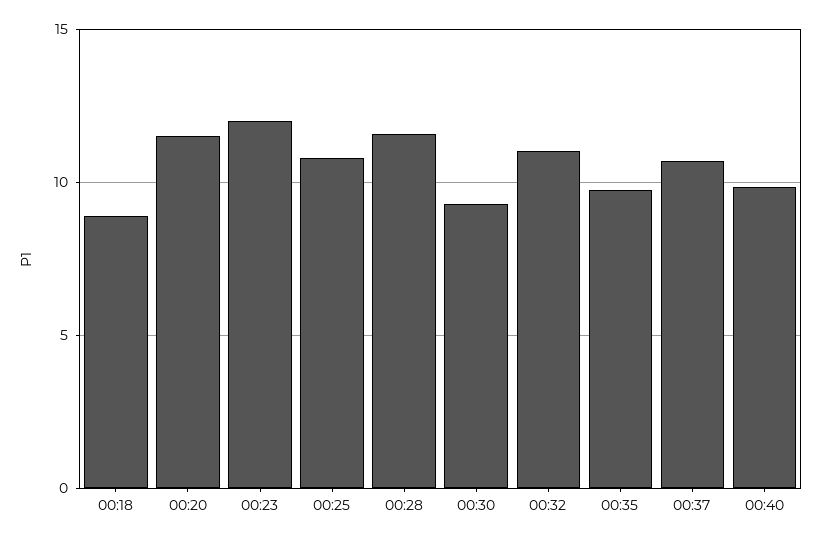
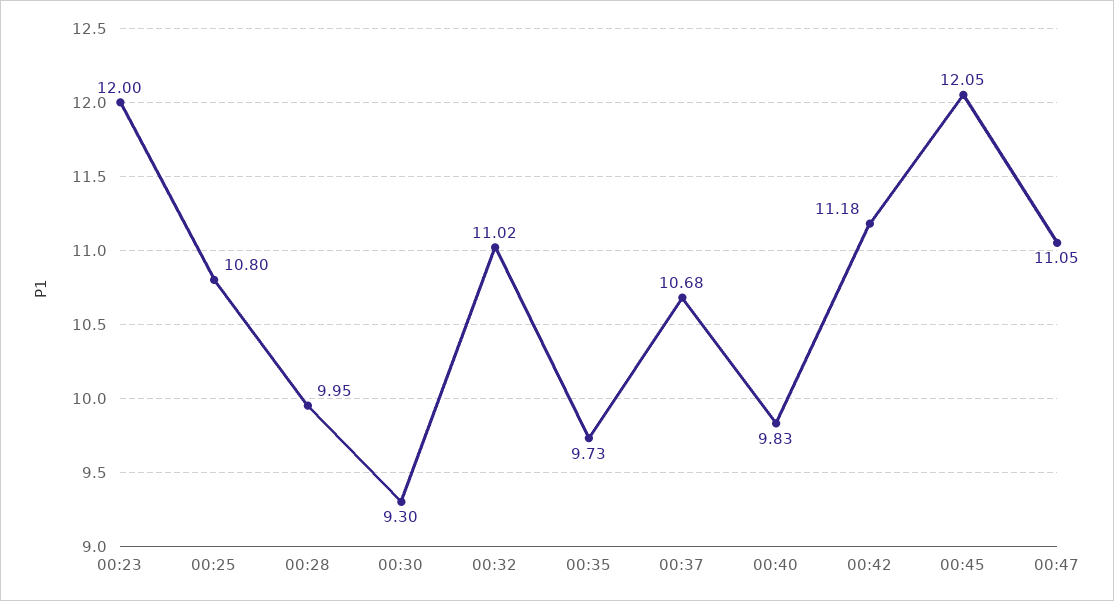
00:18: 9 -> none
00:20: 11.5 -> none
00:28: 11.5 -> 9.95
00:42: none -> 11.18
00:45: none -> 12.05
00:47: none -> 11.05

